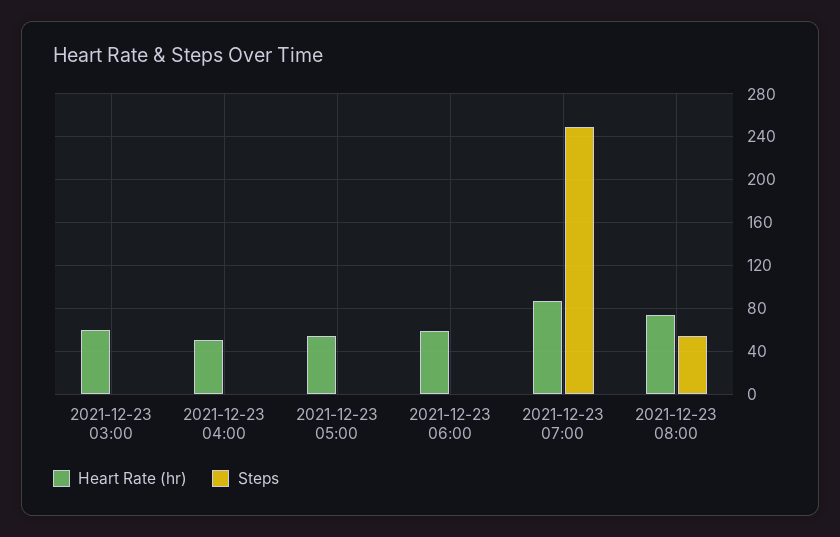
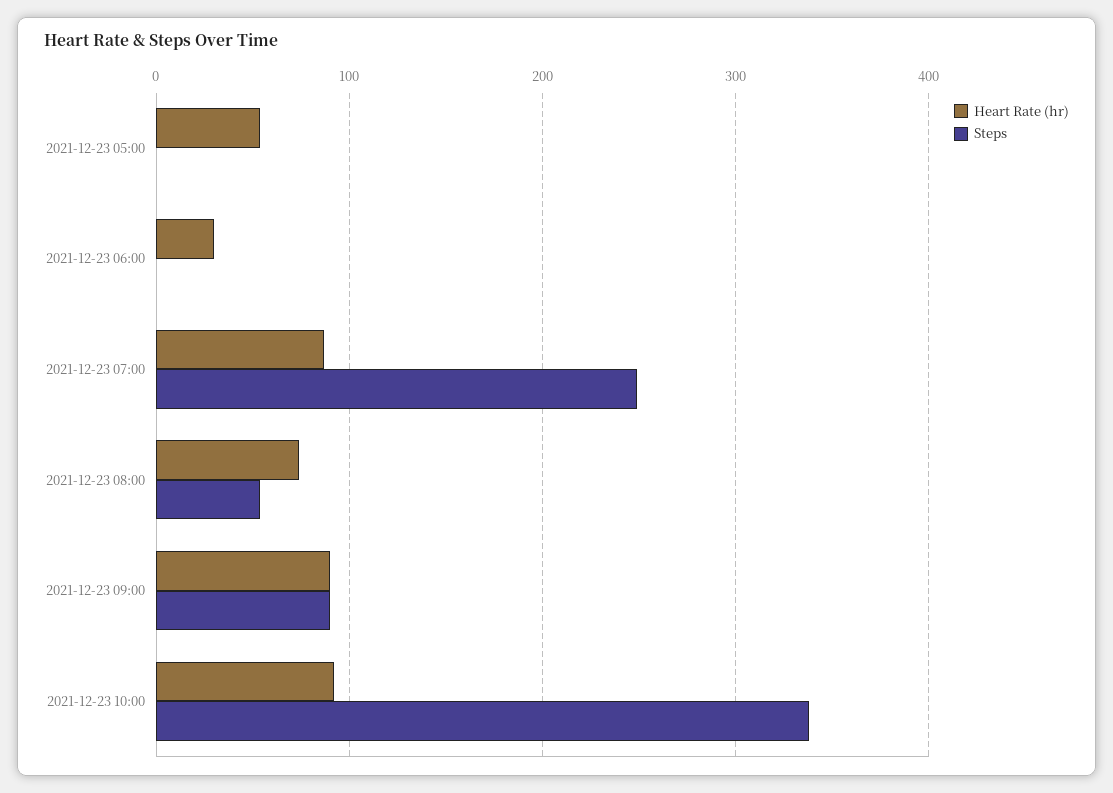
Heart Rate (hr), 2021-12-23 03:00: 60 -> none
Steps, 2021-12-23 03:00: 0 -> none
Heart Rate (hr), 2021-12-23 04:00: 50 -> none
Steps, 2021-12-23 04:00: 0 -> none
Heart Rate (hr), 2021-12-23 06:00: 60 -> 30
Heart Rate (hr), 2021-12-23 09:00: none -> 90
Steps, 2021-12-23 09:00: none -> 90
Heart Rate (hr), 2021-12-23 10:00: none -> 90
Steps, 2021-12-23 10:00: none -> 340

